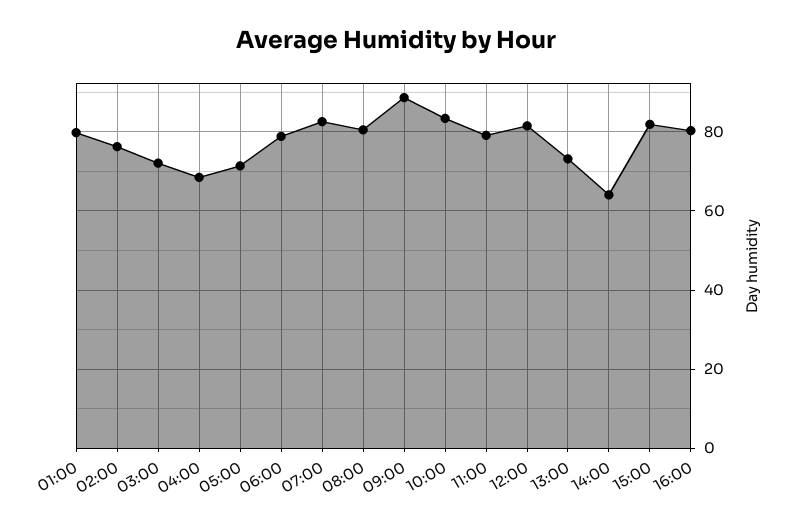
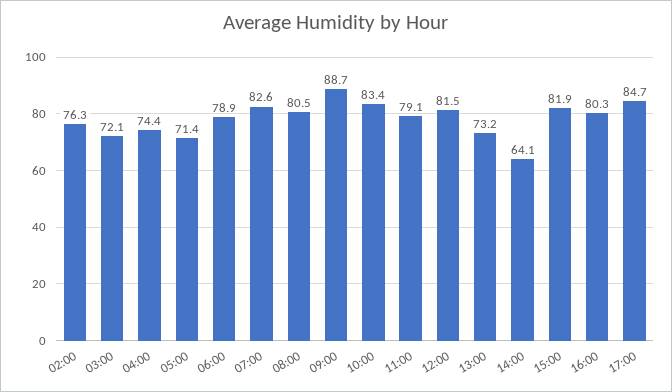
01:00: 80 -> none
04:00: 68 -> 74.4
17:00: none -> 84.7

